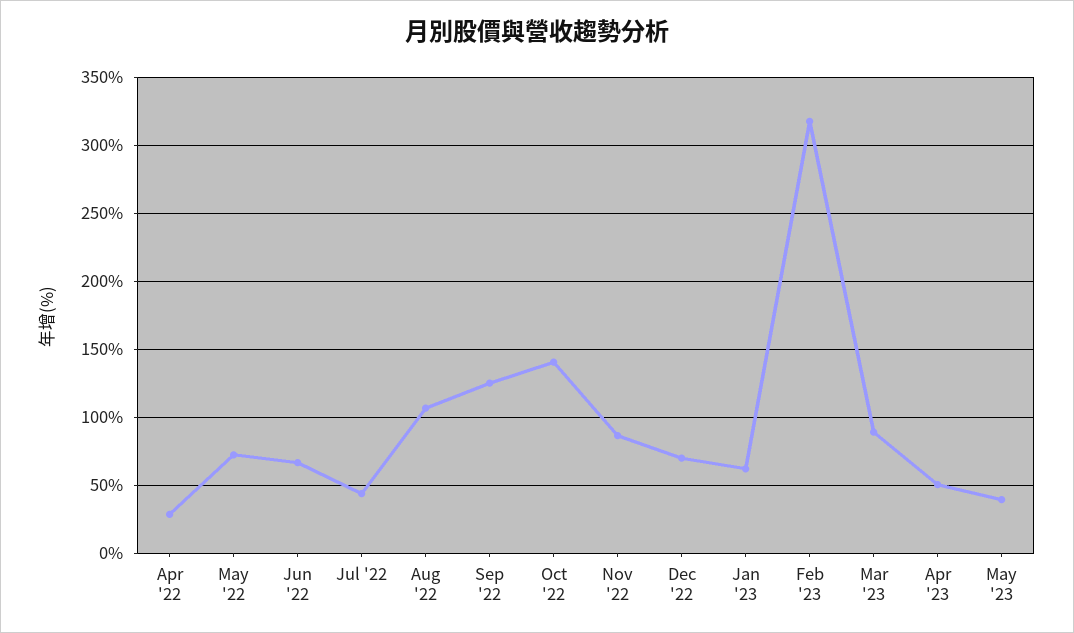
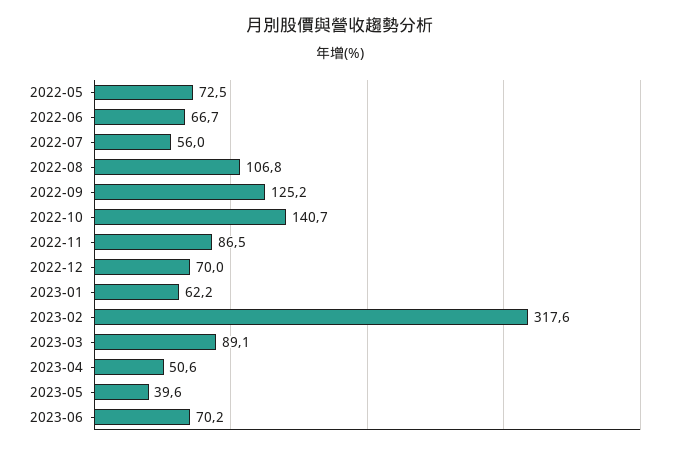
Apr '22: 30 -> none
Jul '22: 45 -> 56
2023-06: none -> 70.2

